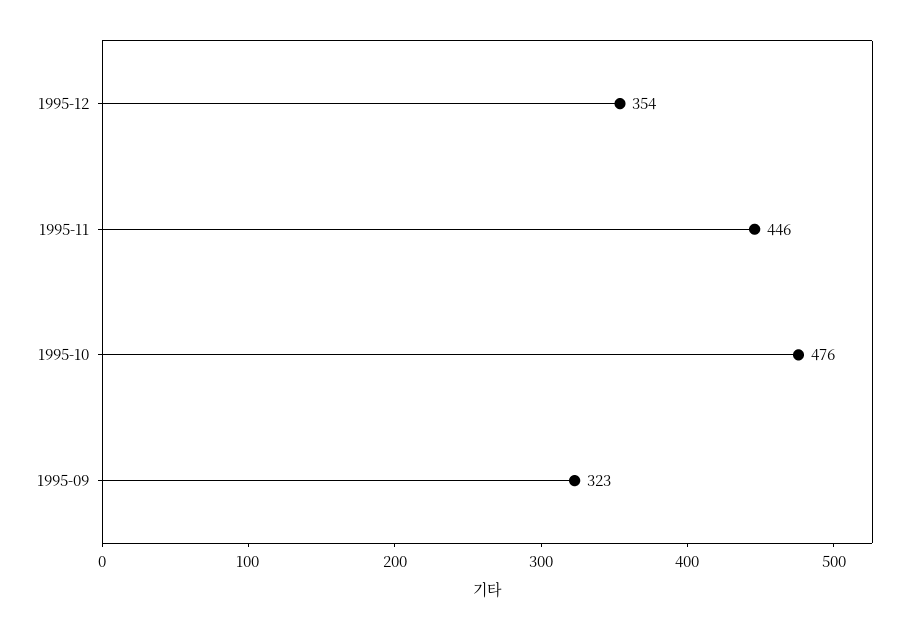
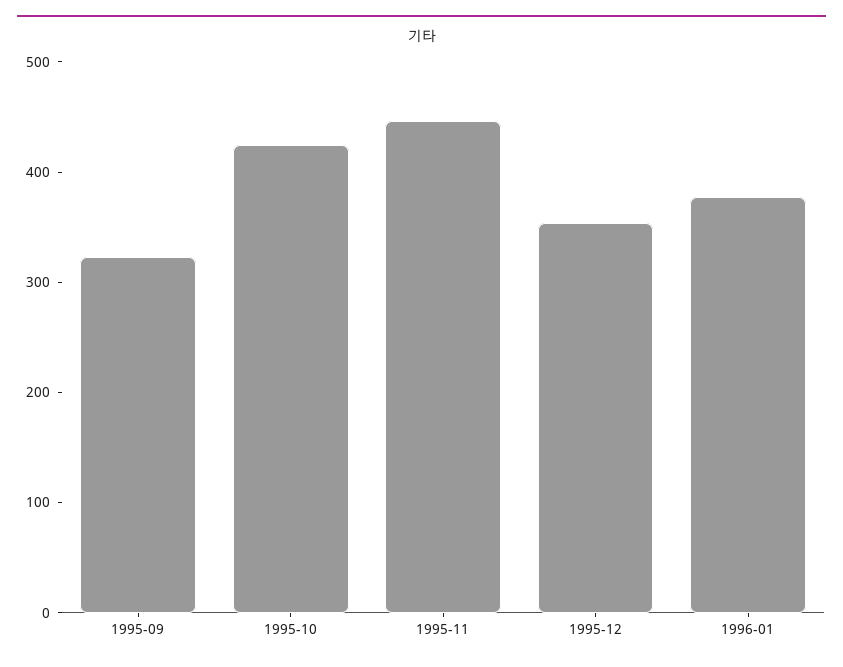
1995-10: 476 -> 420
1996-01: none -> 380

